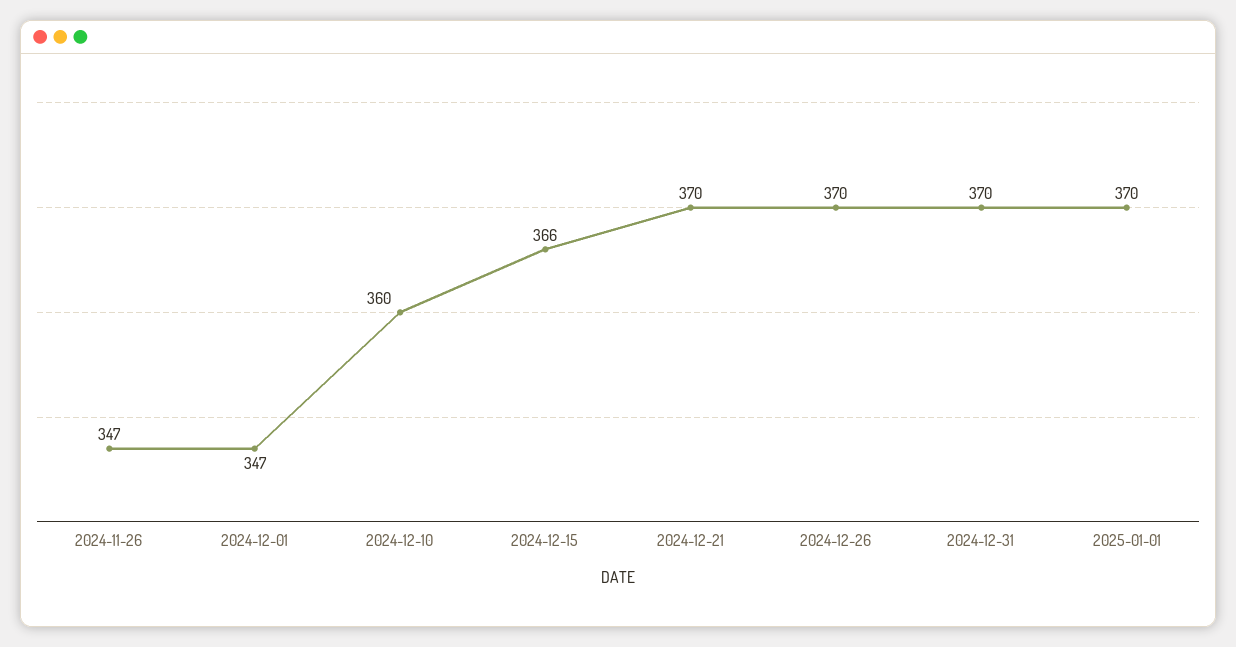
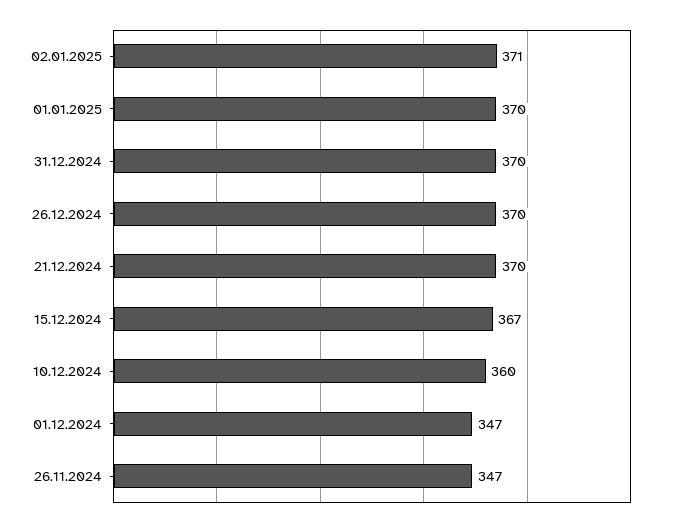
2024-12-15: 366 -> 367
02.01.2025: none -> 371

